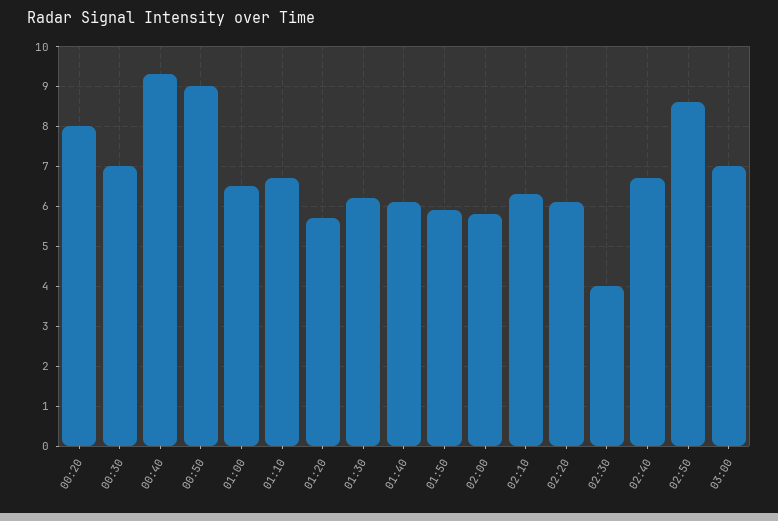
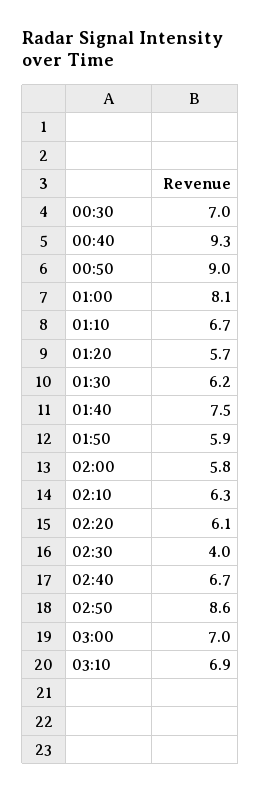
00:20: 8 -> none
01:00: 6.5 -> 8.1
01:40: 6 -> 7.5
03:10: none -> 6.9

